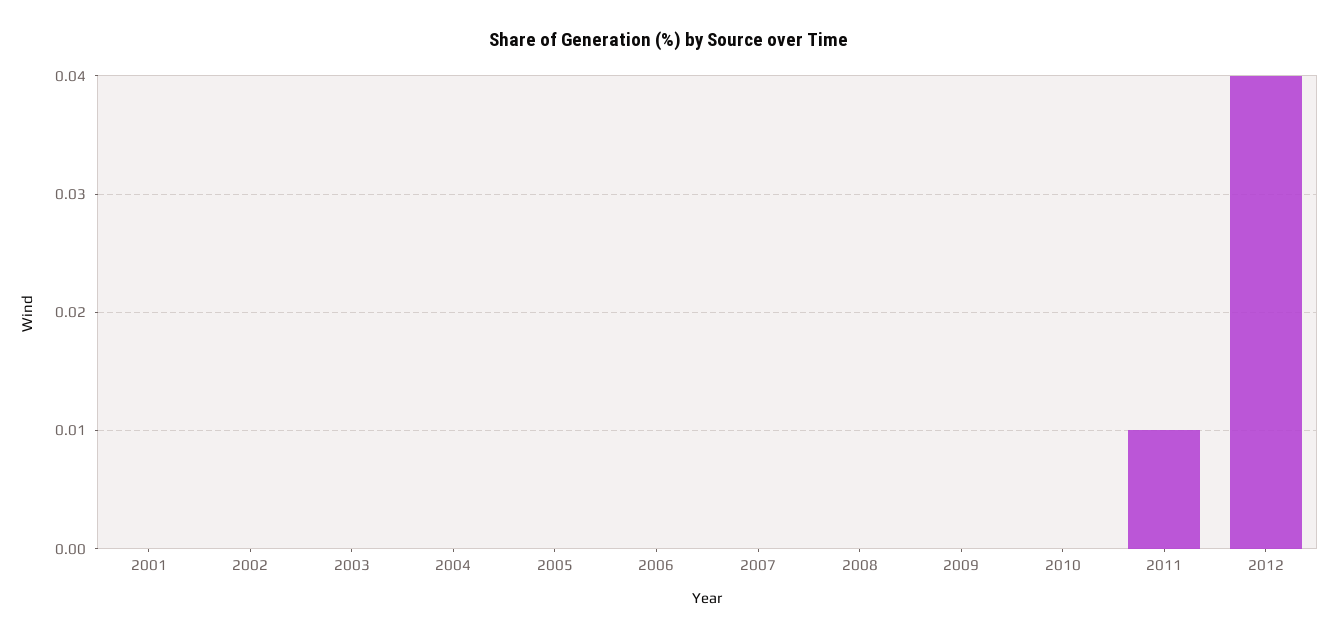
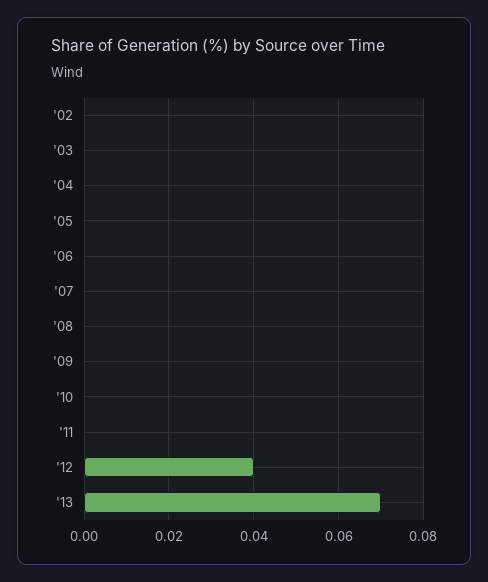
2001: 0 -> none
2011: 0.01 -> 0
'13: none -> 0.07

